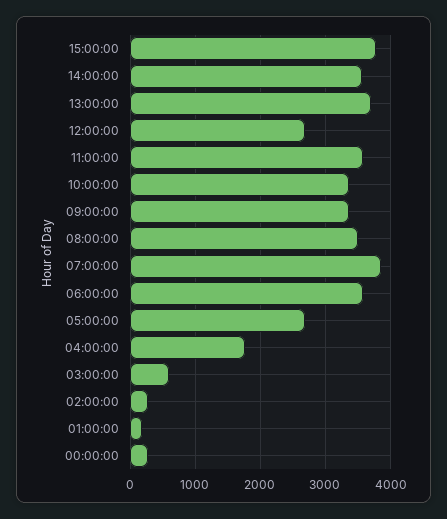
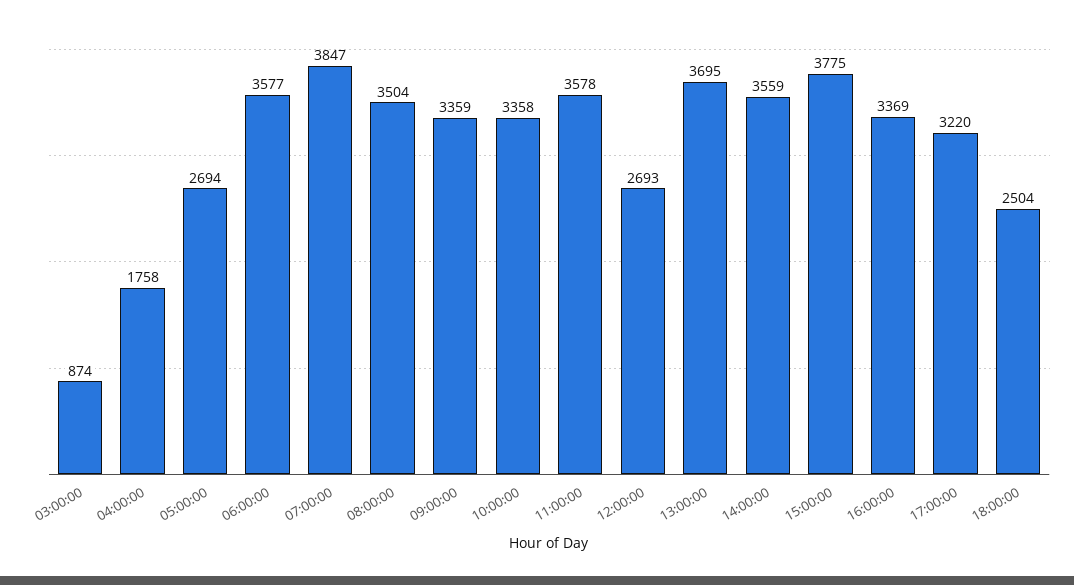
03:00:00: 600 -> 874
02:00:00: 300 -> none
01:00:00: 200 -> none
00:00:00: 300 -> none
16:00:00: none -> 3369
17:00:00: none -> 3220
18:00:00: none -> 2504

